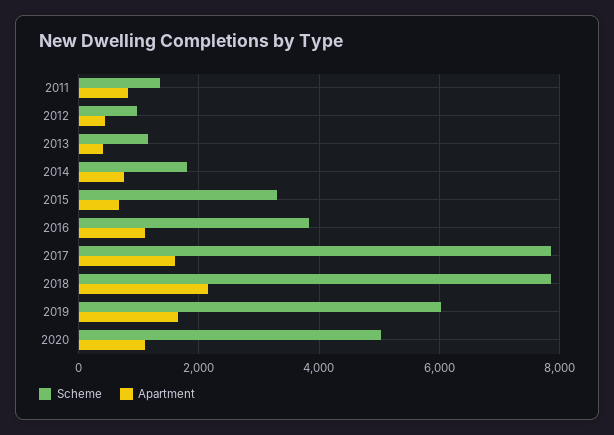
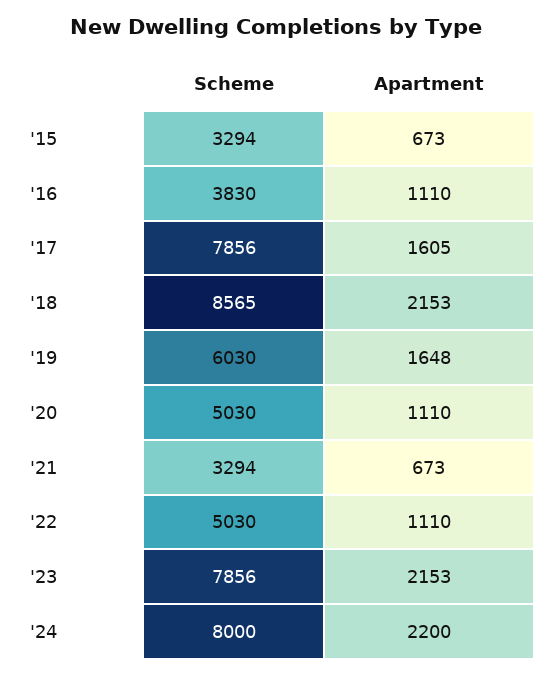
Scheme, 2011: 1400 -> none
Apartment, 2011: 800 -> none
Scheme, 2012: 1000 -> none
Apartment, 2012: 400 -> none
Scheme, 2013: 1200 -> none
Apartment, 2013: 400 -> none
Scheme, 2014: 1800 -> none
Apartment, 2014: 800 -> none
Scheme, 2018: 7800 -> 8565
Scheme, '21: none -> 3294
Apartment, '21: none -> 673
Scheme, '22: none -> 5030
Apartment, '22: none -> 1110
Scheme, '23: none -> 7856
Apartment, '23: none -> 2153
Scheme, '24: none -> 8000
Apartment, '24: none -> 2200

